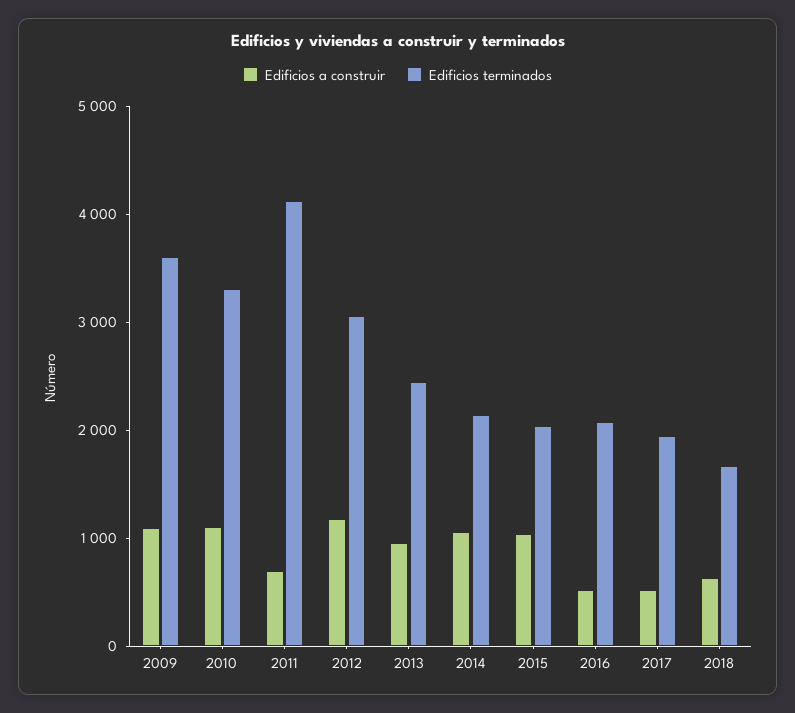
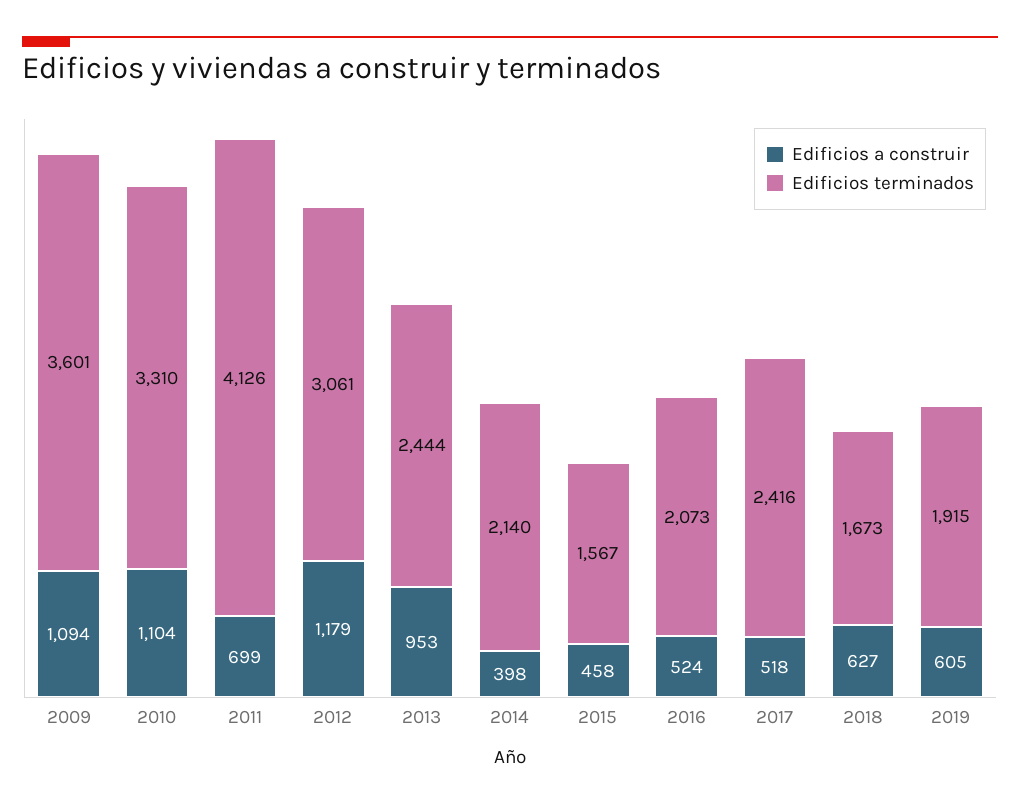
Edificios a construir, 2014: 1000 -> 398
Edificios a construir, 2015: 1000 -> 458
Edificios terminados, 2015: 2000 -> 1567
Edificios terminados, 2017: 2000 -> 2416
Edificios a construir, 2019: none -> 605
Edificios terminados, 2019: none -> 1915

